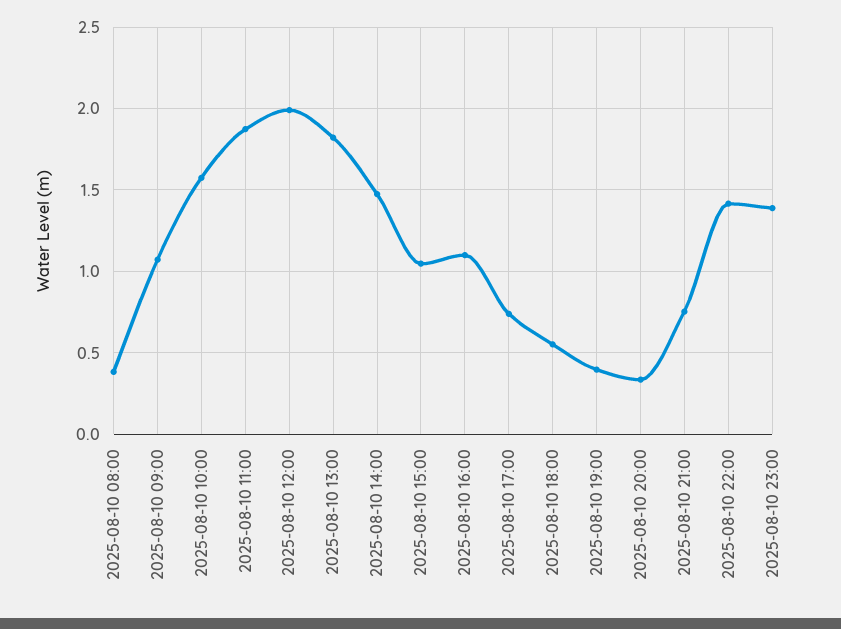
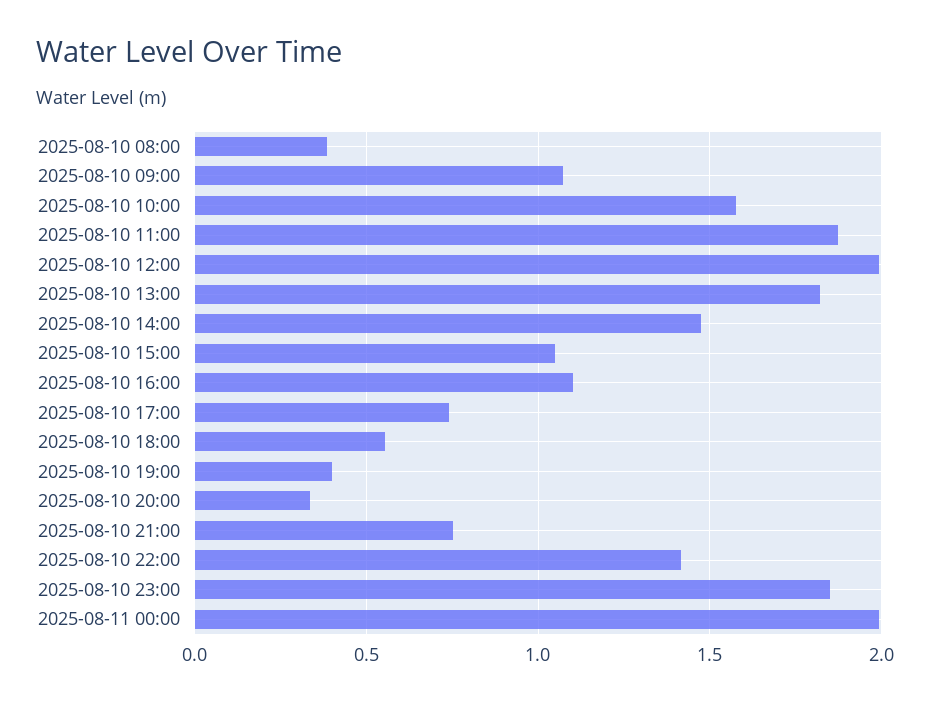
2025-08-10 23:00: 1.4 -> 1.85
2025-08-11 00:00: none -> 2

